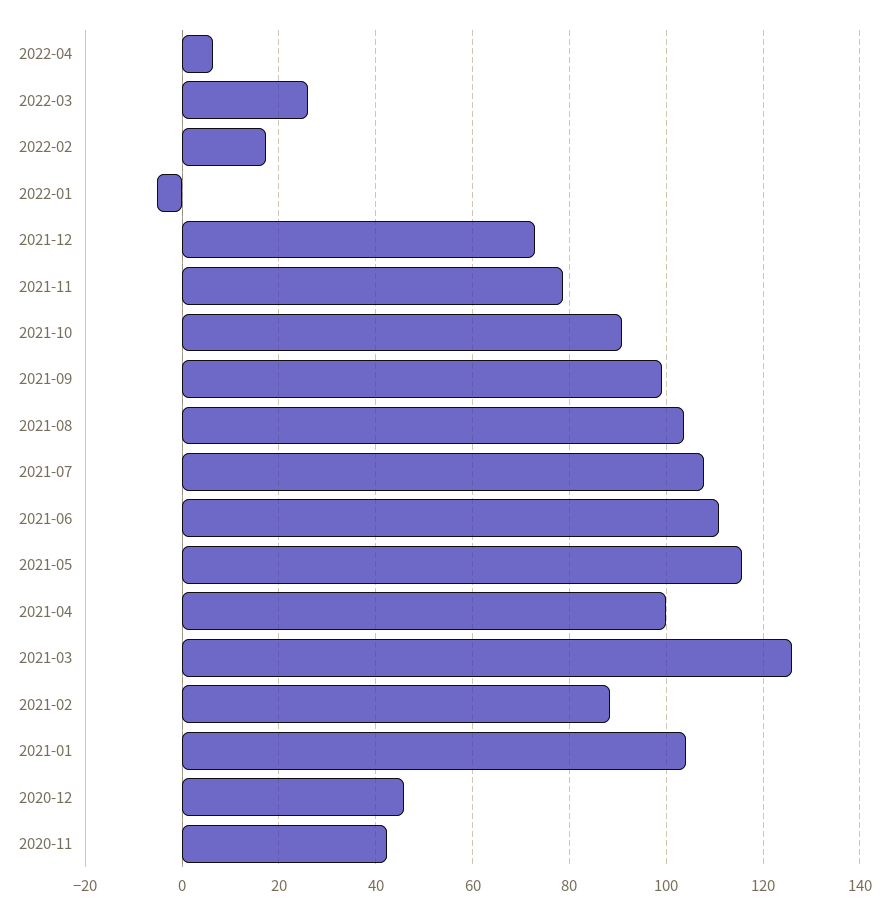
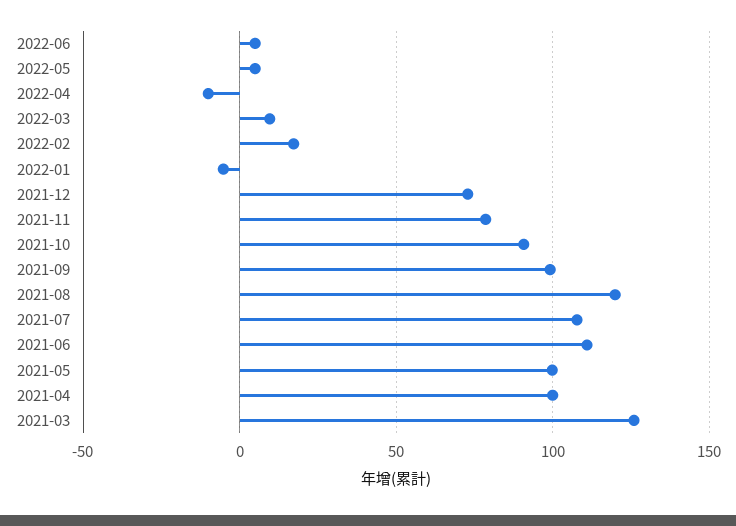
2022-04: 6 -> -10
2022-03: 26 -> 10
2021-08: 104 -> 120
2021-05: 116 -> 100
2021-02: 88 -> none
2021-01: 104 -> none
2020-12: 46 -> none
2020-11: 42 -> none
2022-06: none -> 5
2022-05: none -> 5

